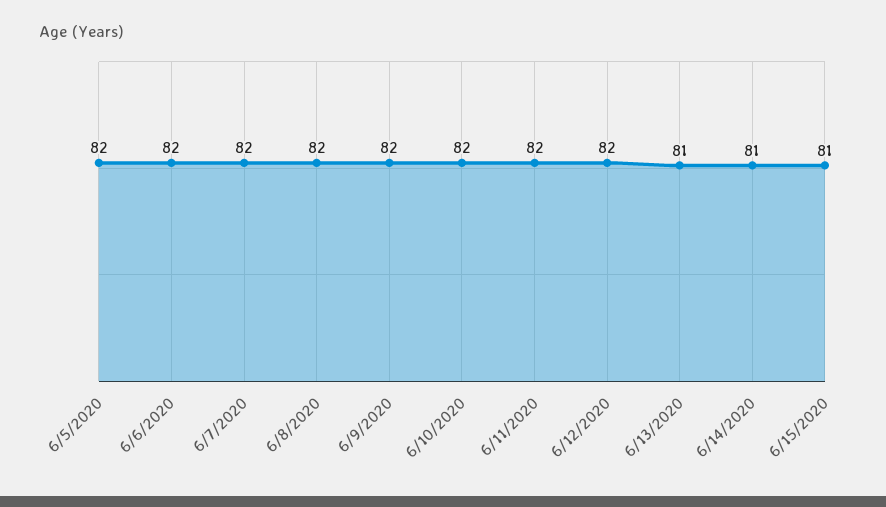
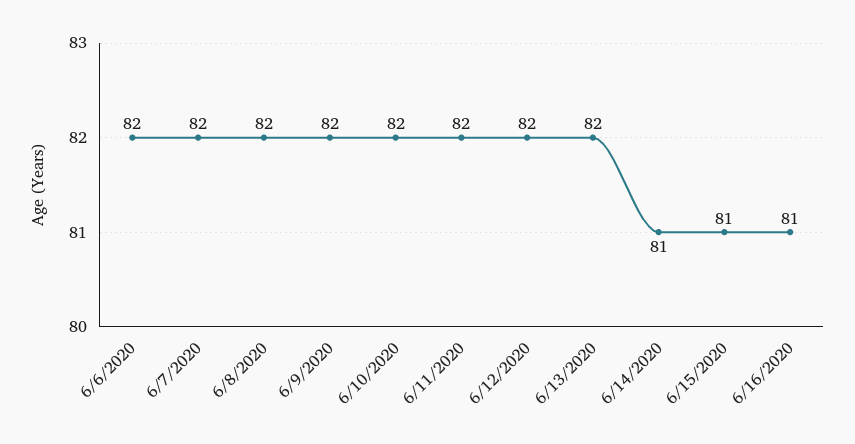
6/5/2020: 82 -> none
6/13/2020: 81 -> 82
6/16/2020: none -> 81

